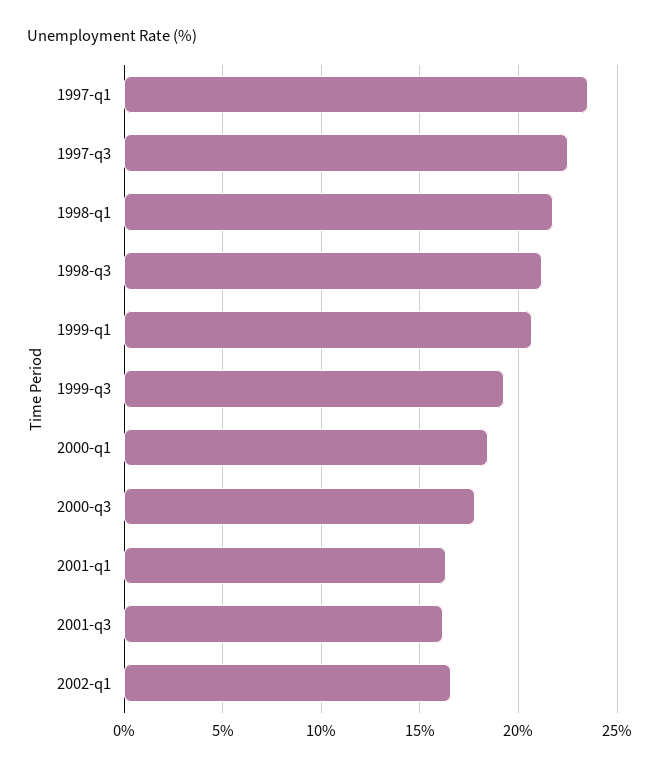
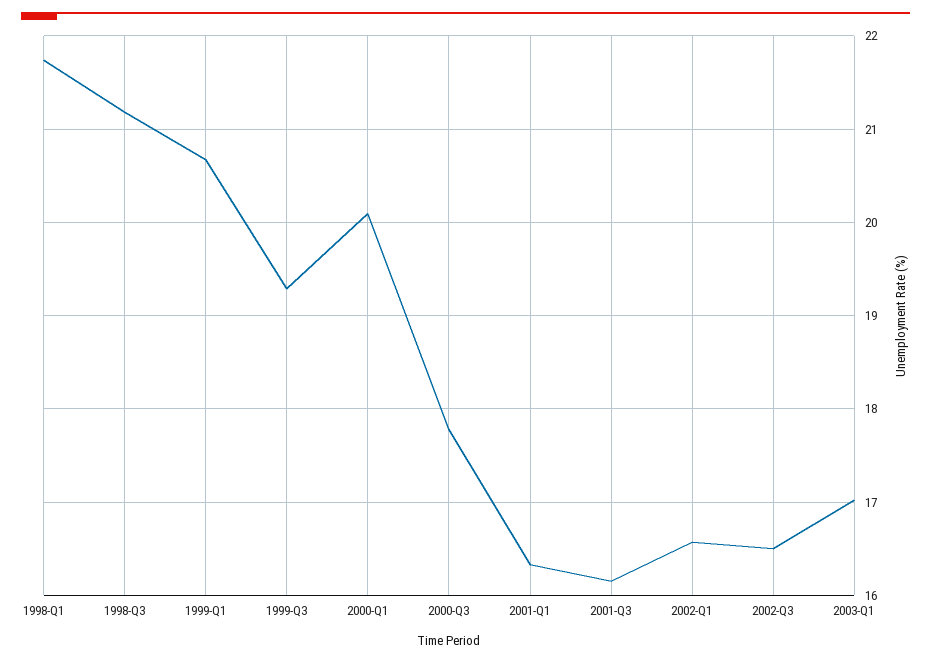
1997-q1: 23.5 -> none
1997-q3: 22.5 -> none
2000-q1: 18.5 -> 20.1
2002-Q3: none -> 16.5
2003-Q1: none -> 17

